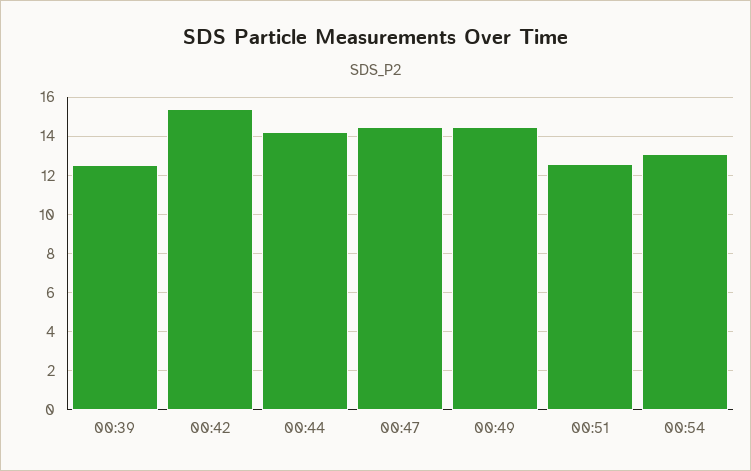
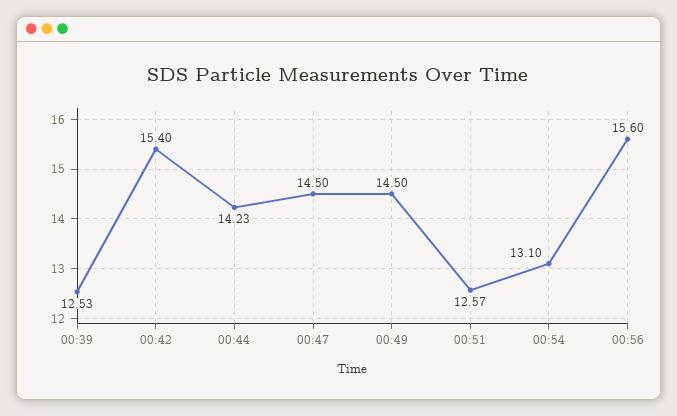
00:56: none -> 15.6

